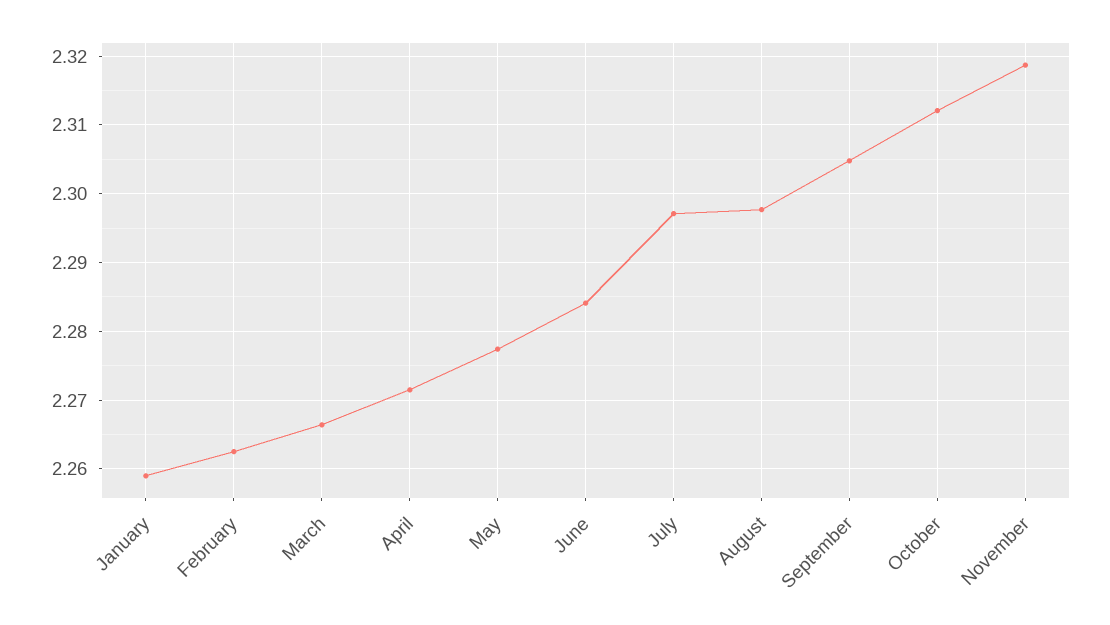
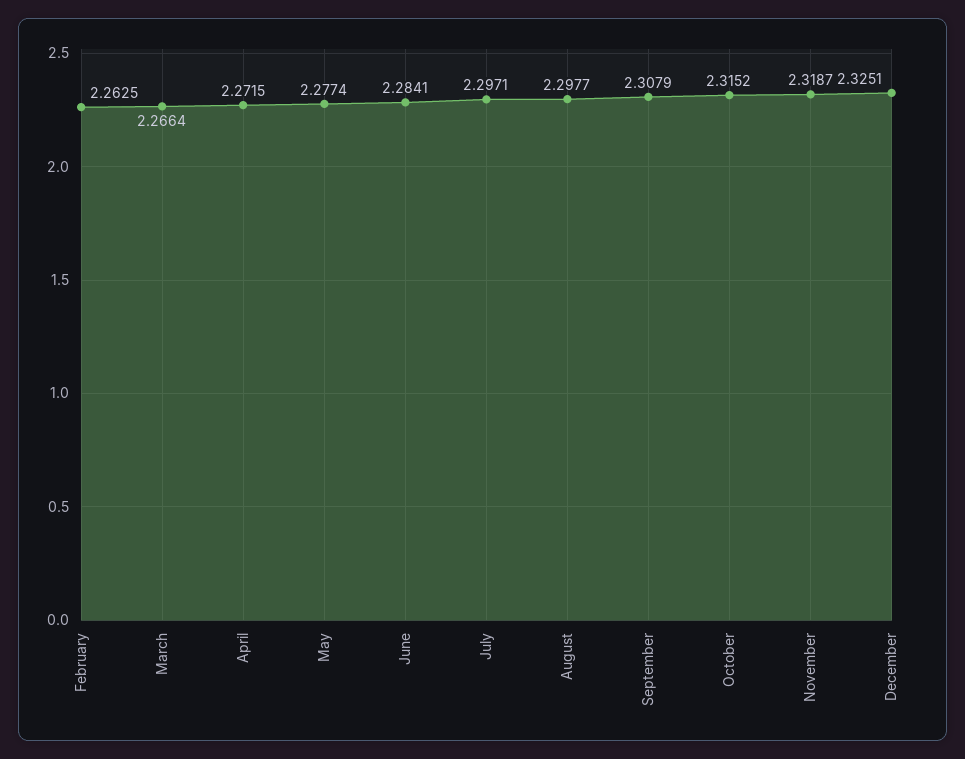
January: 2.259 -> none
September: 2.305 -> 2.3079
October: 2.312 -> 2.3152
December: none -> 2.3251

